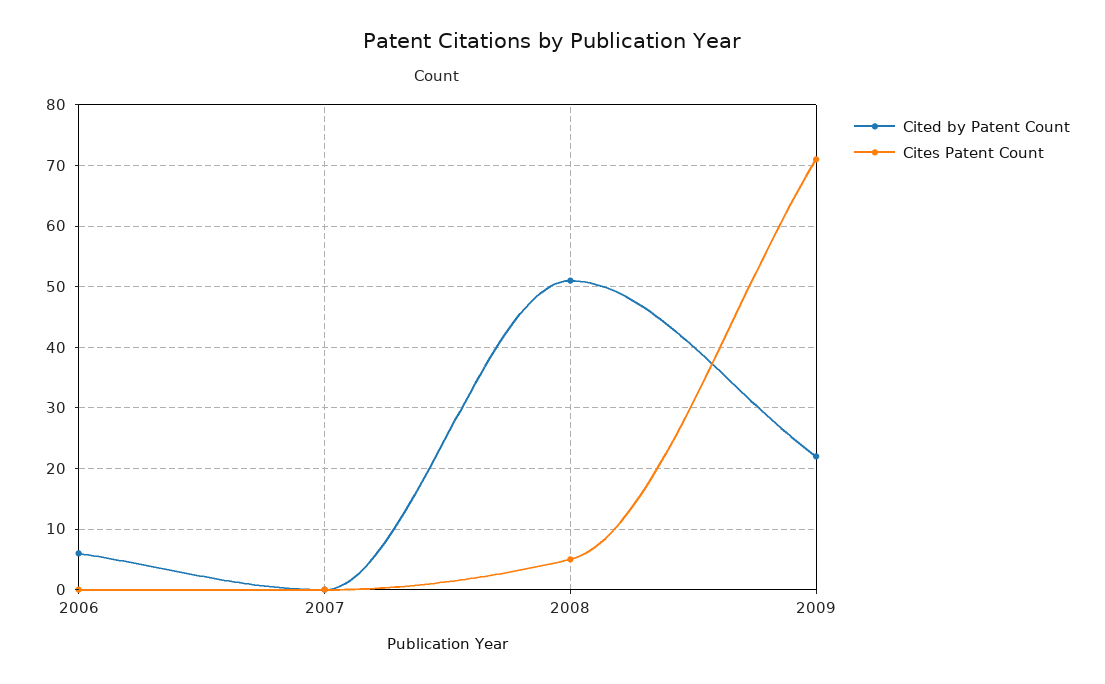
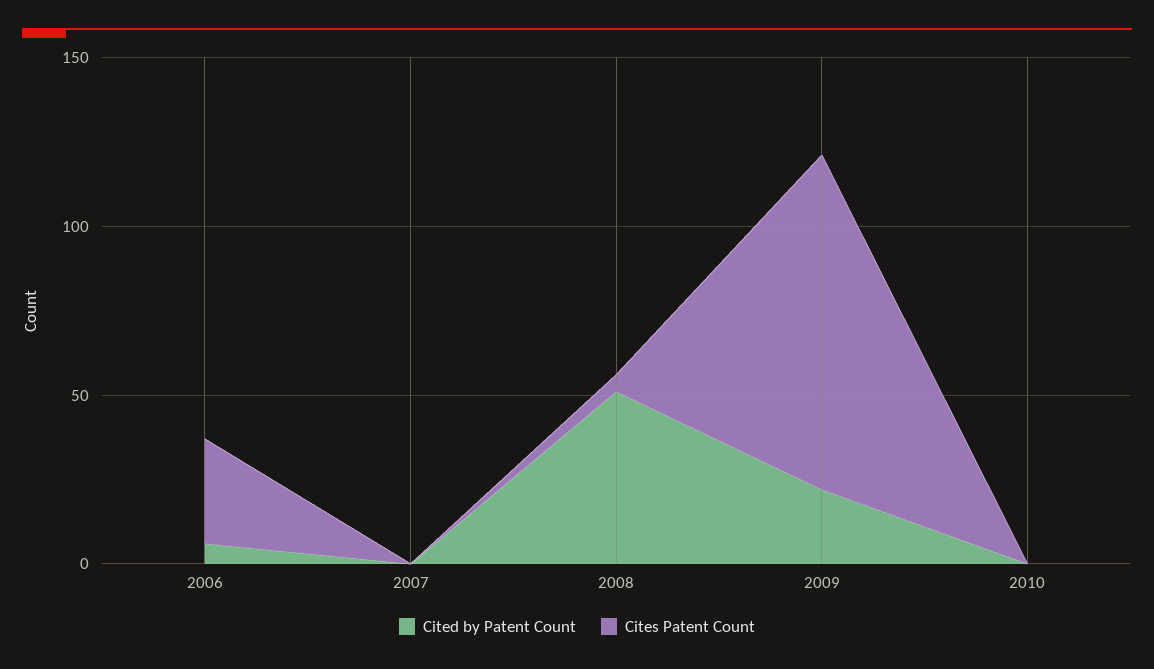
Cites Patent Count, 2006: 0 -> 30
Cites Patent Count, 2009: 71 -> 100
Cited by Patent Count, 2010: none -> 0
Cites Patent Count, 2010: none -> 0

